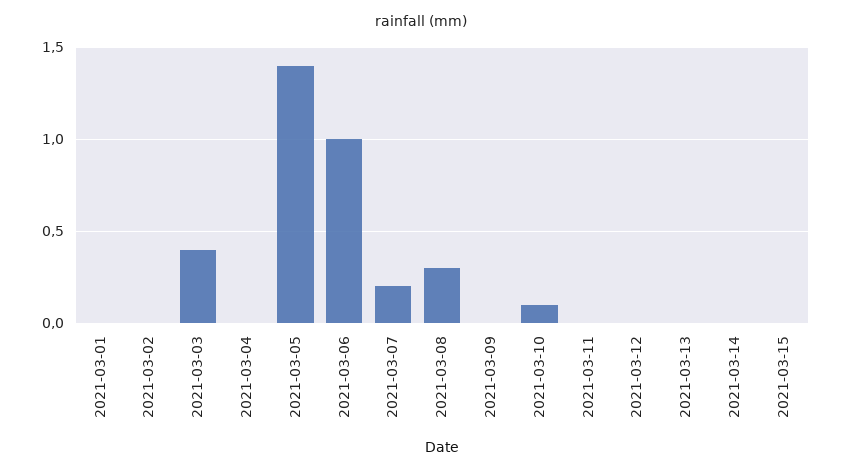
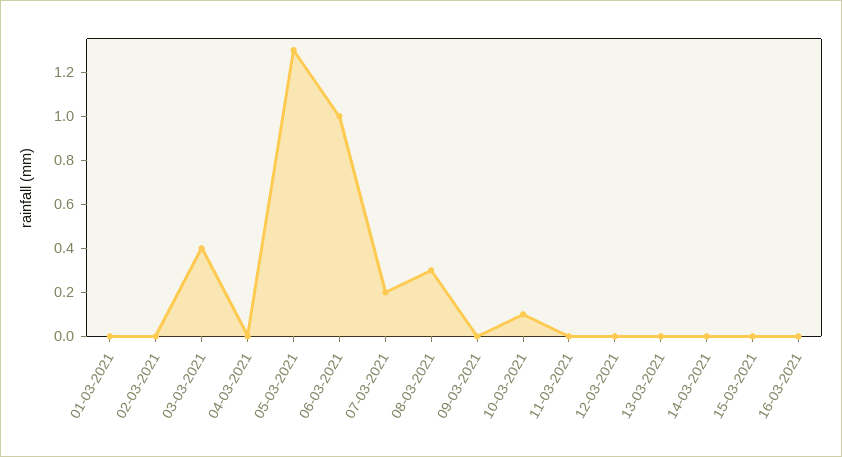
2021-03-05: 1.4 -> 1.3
16-03-2021: none -> 0

